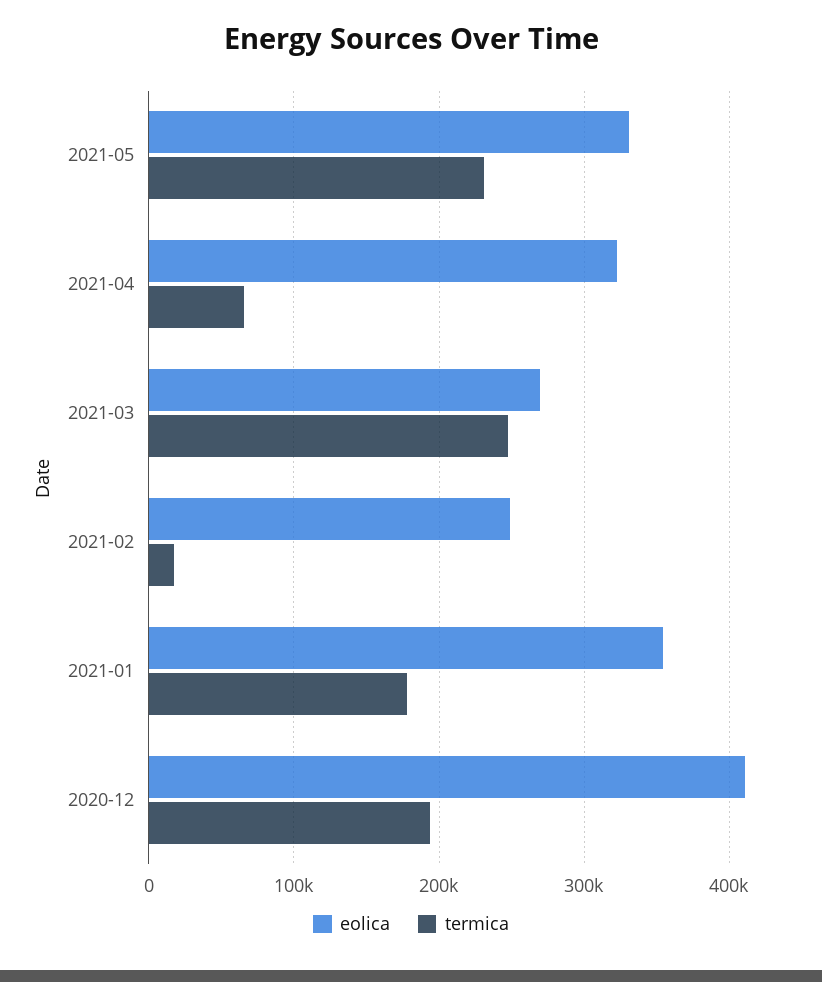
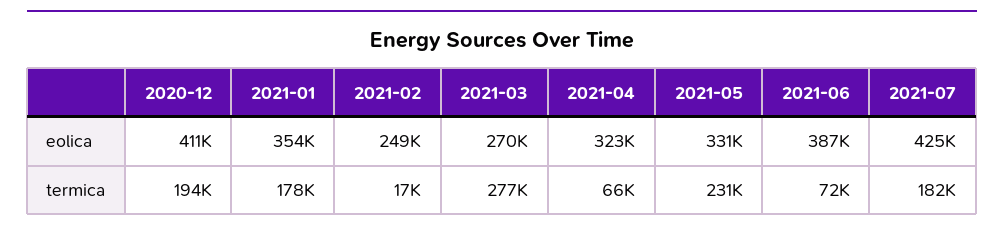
termica, 2021-03: 250000 -> 277000
eolica, 2021-06: none -> 387000
eolica, 2021-07: none -> 425000
termica, 2021-06: none -> 72000
termica, 2021-07: none -> 182000

